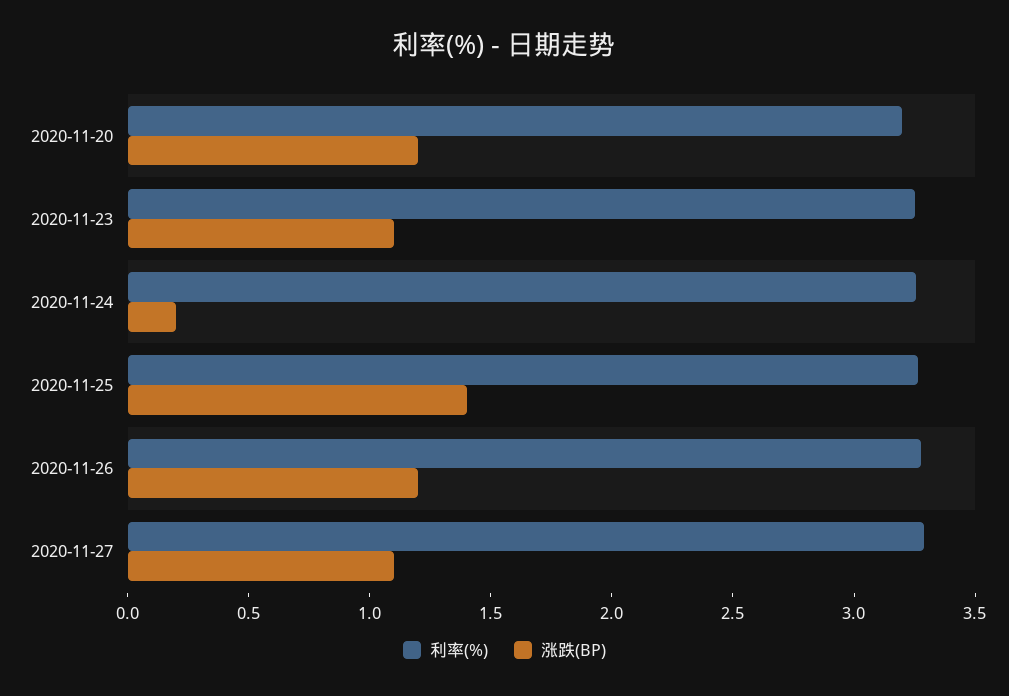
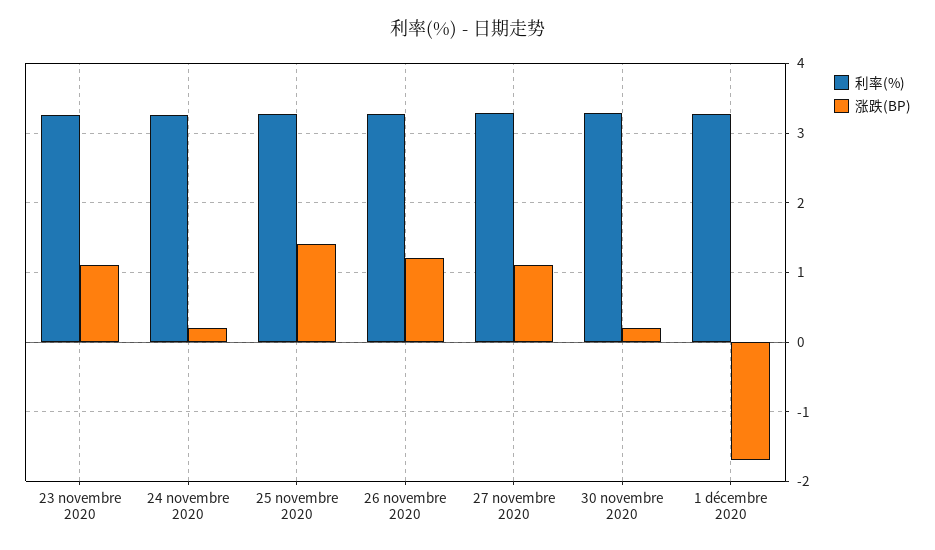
利率(%), 2020-11-20: 3.2 -> none
涨跌(BP), 2020-11-20: 1.2 -> none
利率(%), 30 novembre 2020: none -> 3.3
涨跌(BP), 30 novembre 2020: none -> 0.2
利率(%), 1 décembre 2020: none -> 3.3
涨跌(BP), 1 décembre 2020: none -> -1.7

